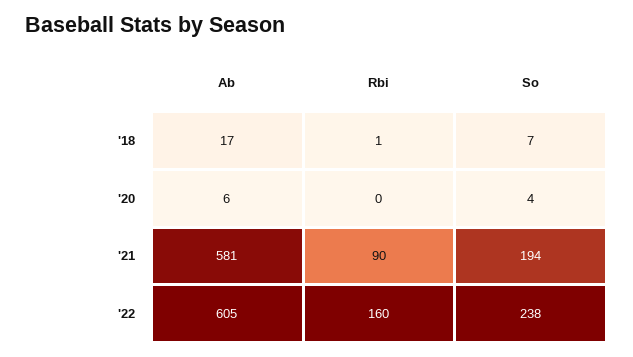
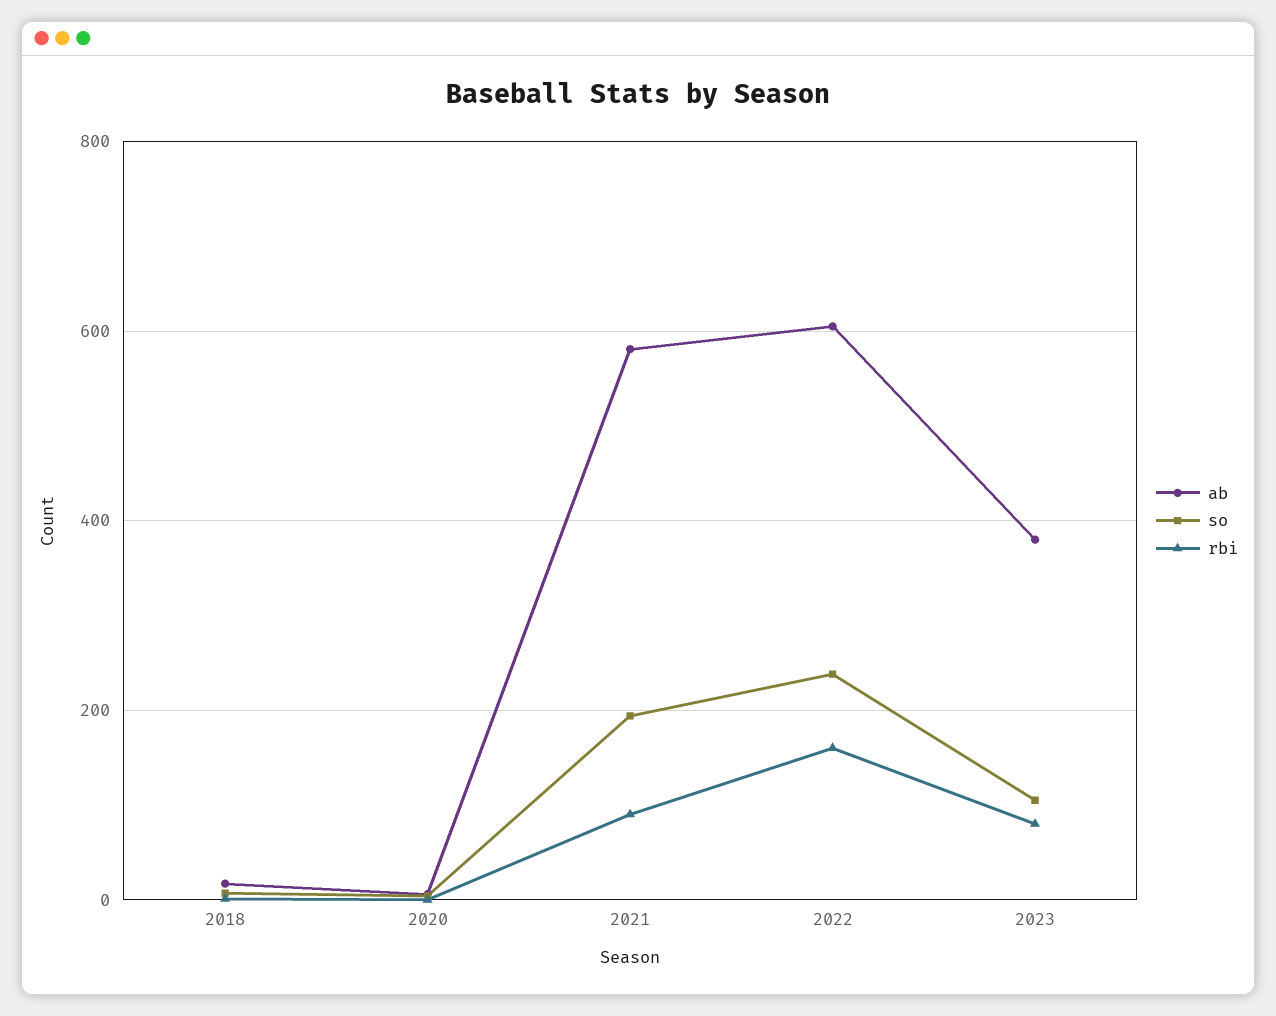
Ab, 2023: none -> 380
So, 2023: none -> 100
Rbi, 2023: none -> 80

